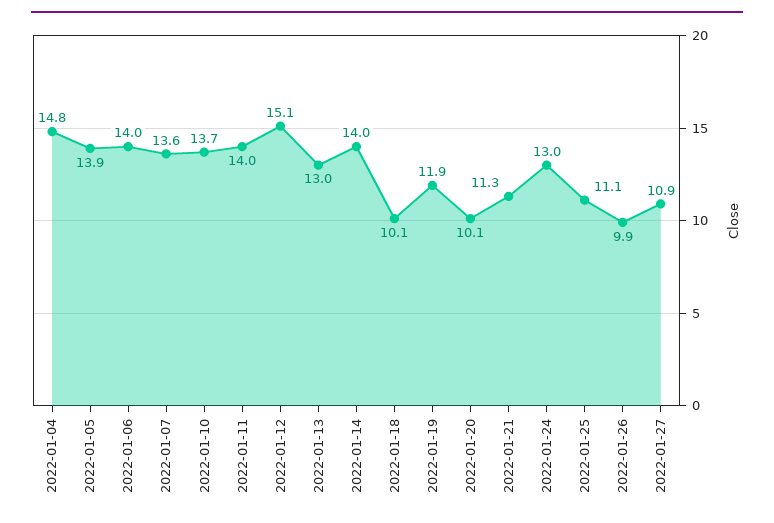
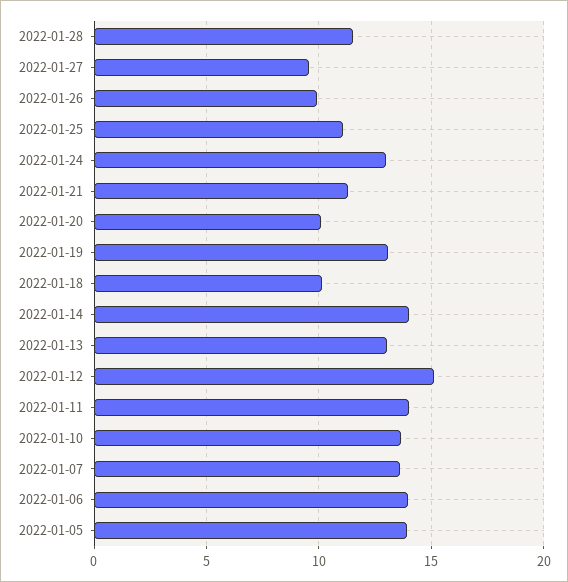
2022-01-04: 14.8 -> none
2022-01-19: 11.9 -> 13
2022-01-27: 10.9 -> 9.5
2022-01-28: none -> 11.5

